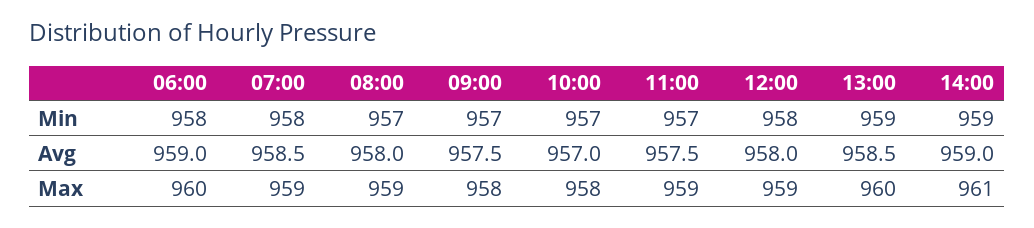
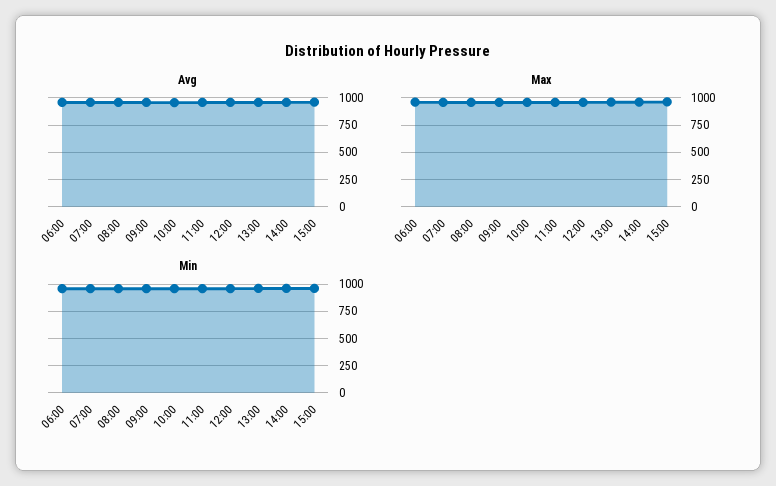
Avg, 15:00: none -> 1000
Max, 15:00: none -> 1000
Min, 15:00: none -> 1000

